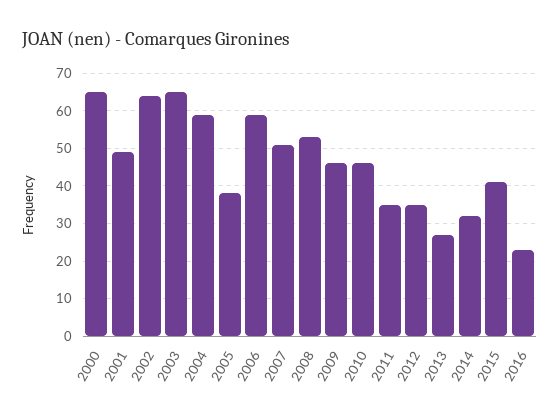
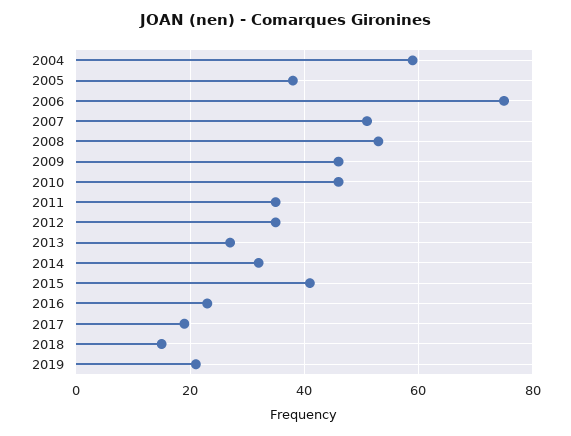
2000: 65 -> none
2001: 50 -> none
2002: 65 -> none
2003: 65 -> none
2006: 60 -> 75
2017: none -> 20
2018: none -> 15
2019: none -> 20

